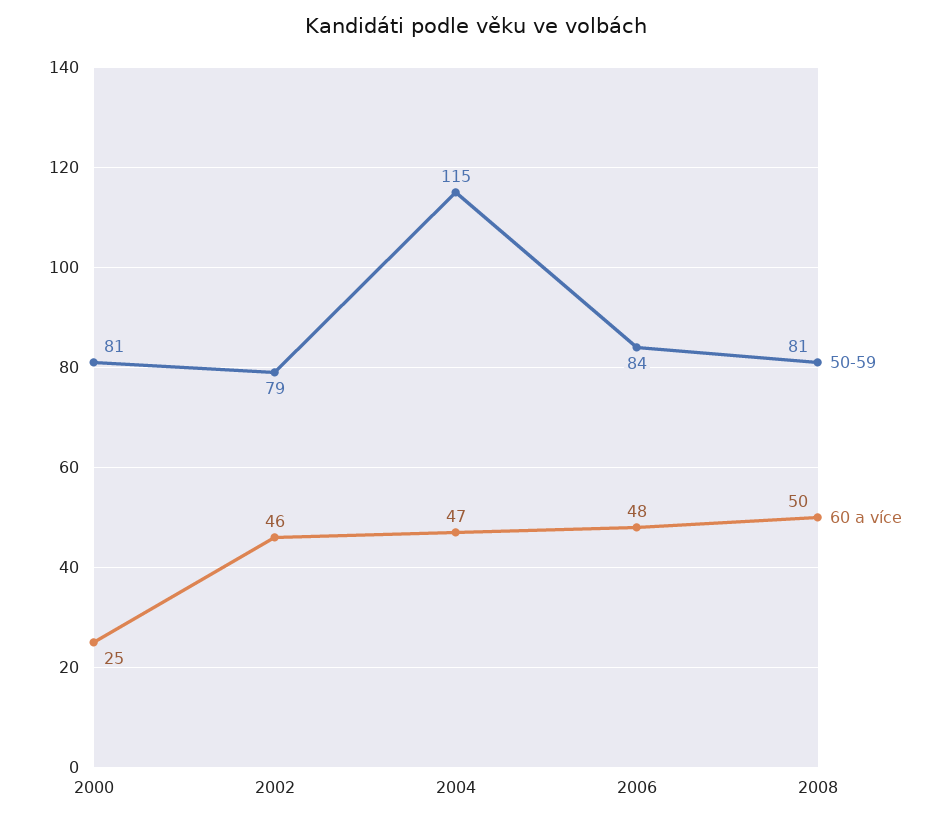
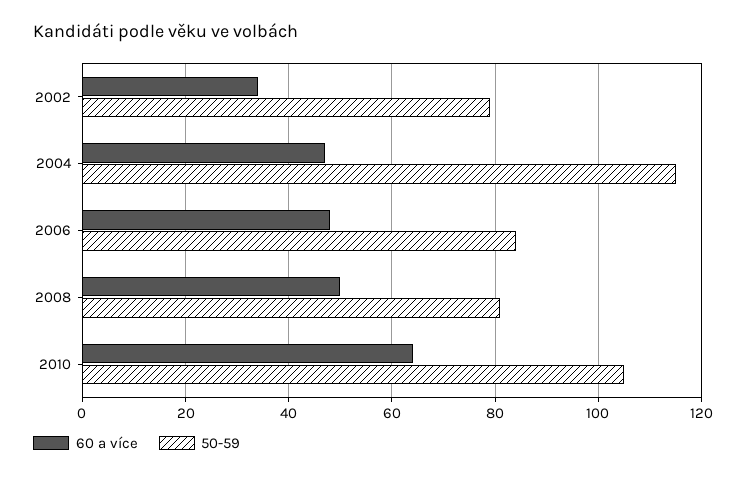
50-59, 2000: 81 -> none
60 a více, 2000: 25 -> none
60 a více, 2002: 46 -> 35
60 a více, 2010: none -> 65
50-59, 2010: none -> 105

